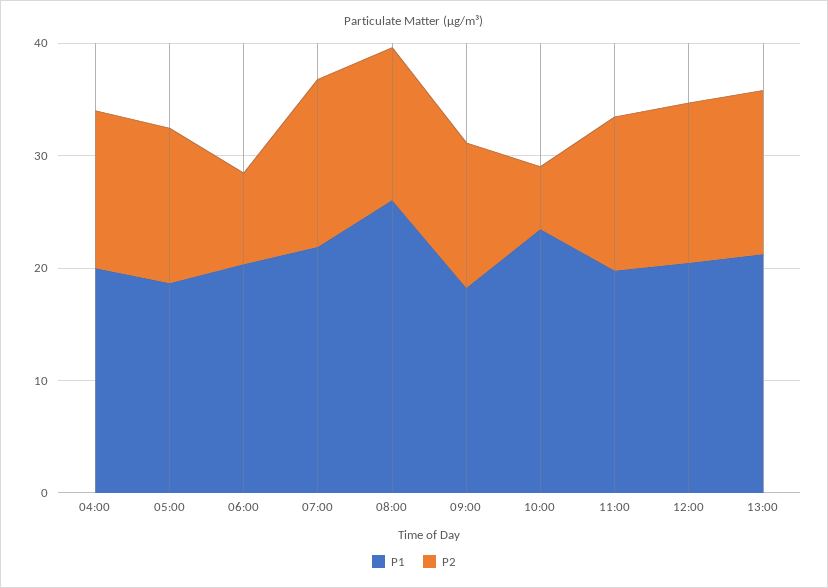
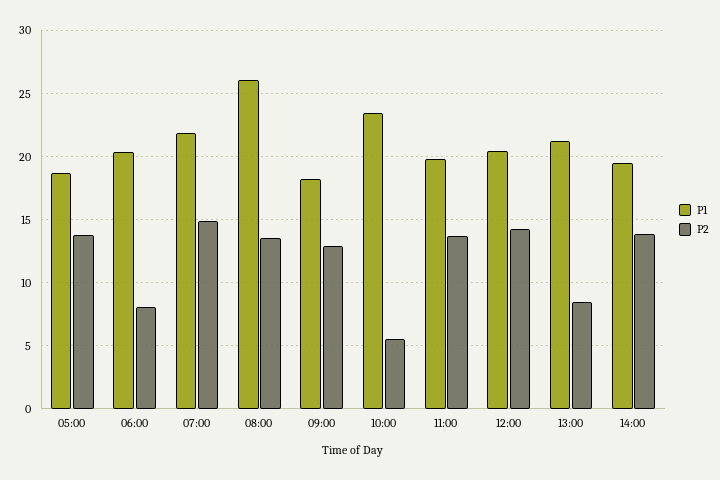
P1, 04:00: 20 -> none
P2, 04:00: 14 -> none
P2, 13:00: 14 -> 8.5
P1, 14:00: none -> 19.5
P2, 14:00: none -> 14

